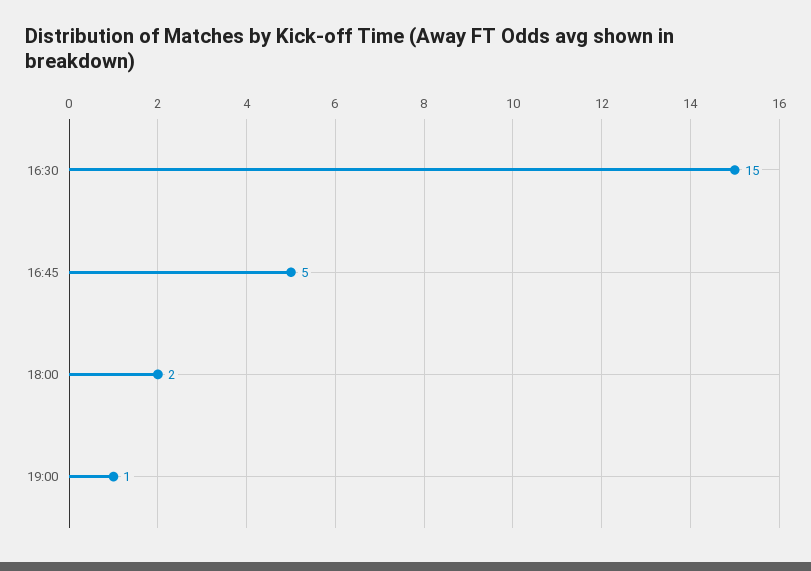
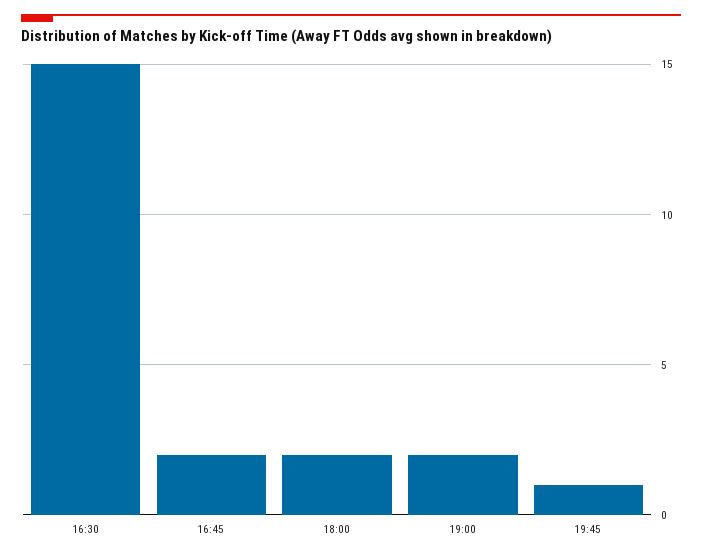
16:45: 5 -> 2
19:00: 1 -> 2
19:45: none -> 1

